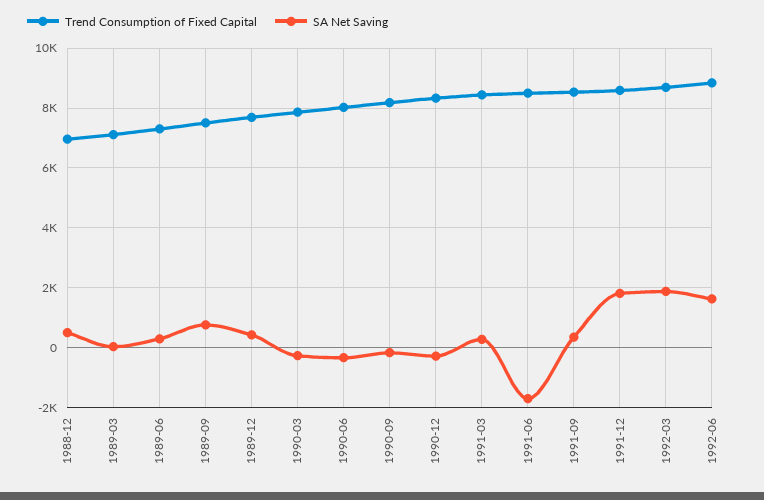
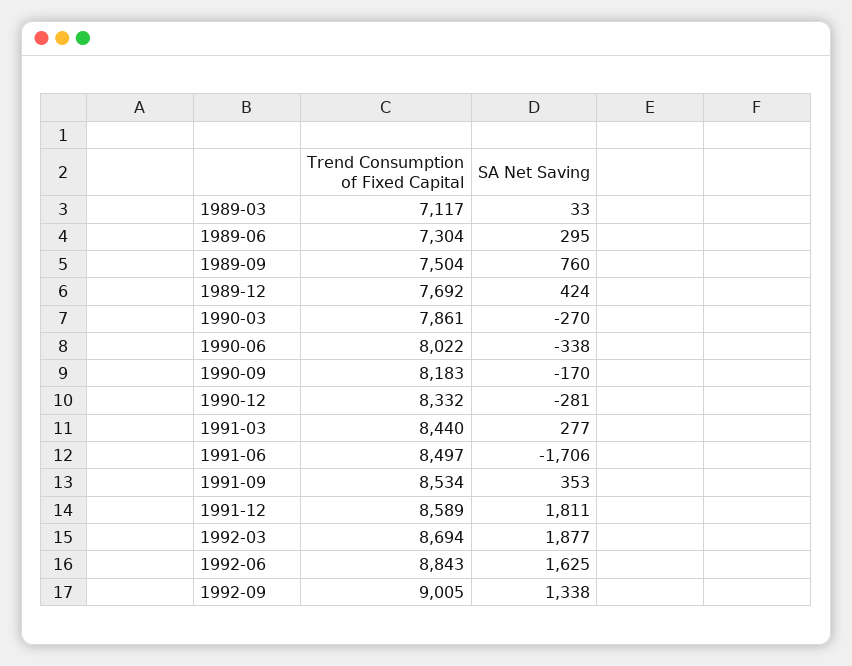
Trend Consumption of Fixed Capital, 1988-12: 7000 -> none
SA Net Saving, 1988-12: 500 -> none
Trend Consumption of Fixed Capital, 1992-09: none -> 9005
SA Net Saving, 1992-09: none -> 1338

